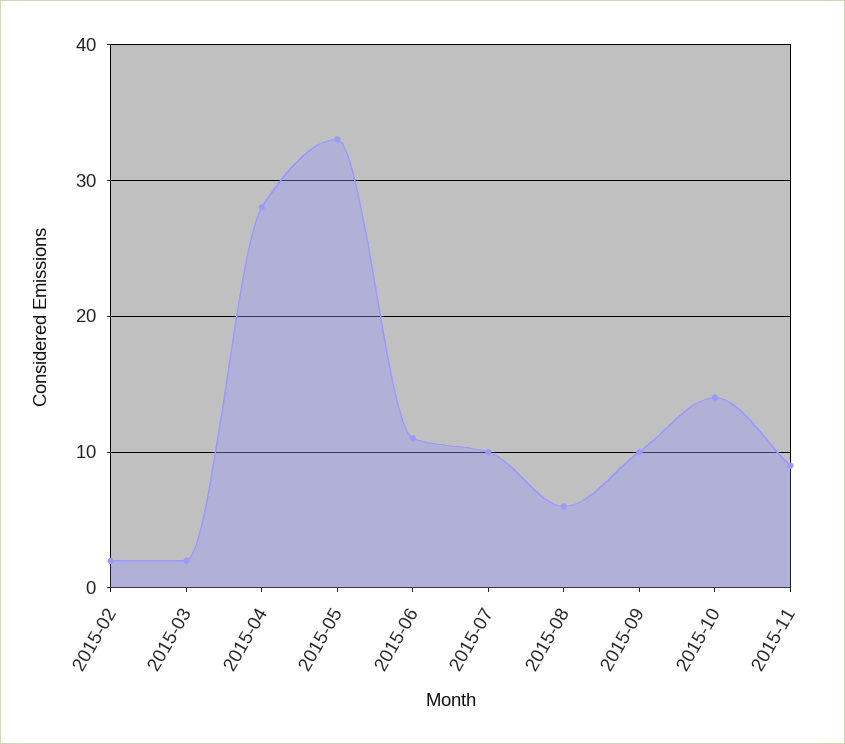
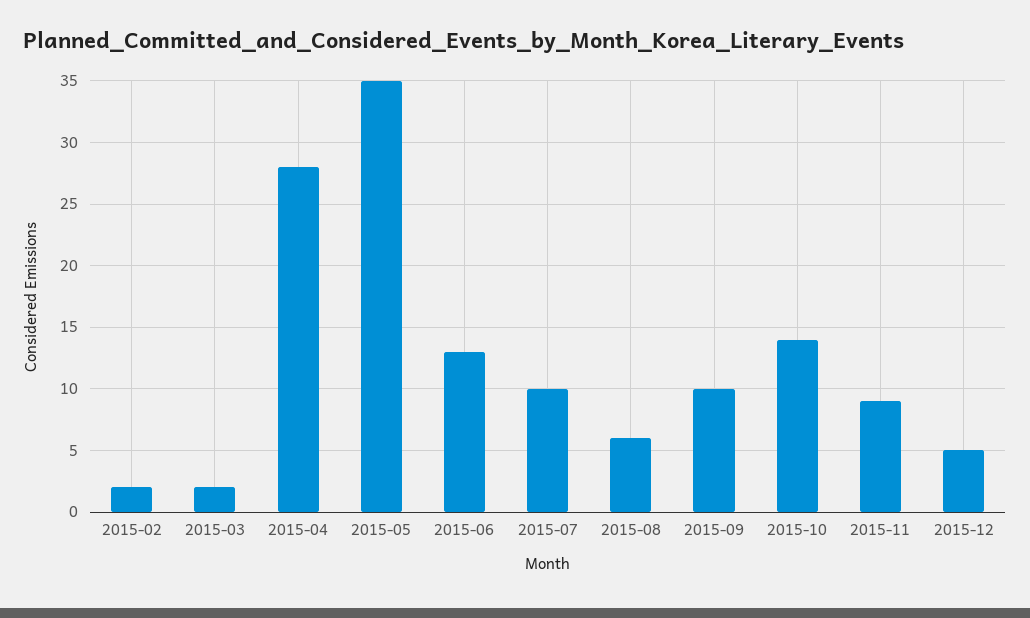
2015-05: 33 -> 35
2015-06: 11 -> 13
2015-12: none -> 5

